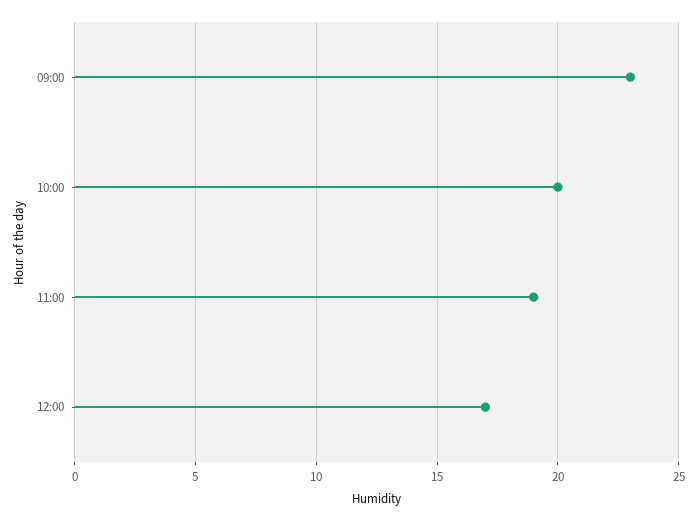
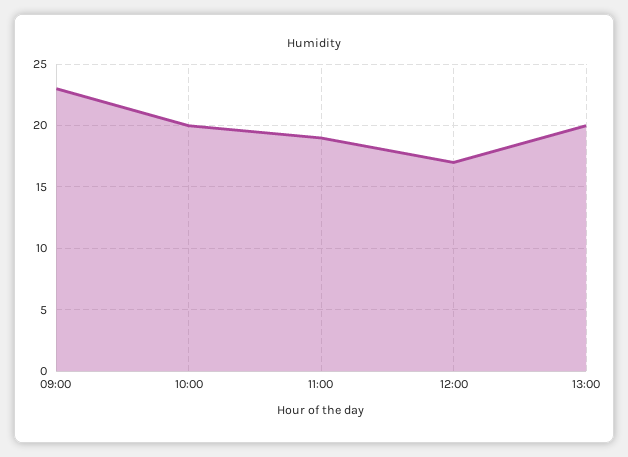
13:00: none -> 20

